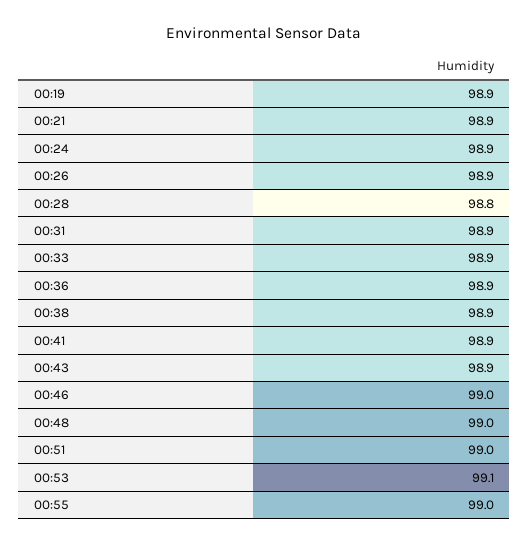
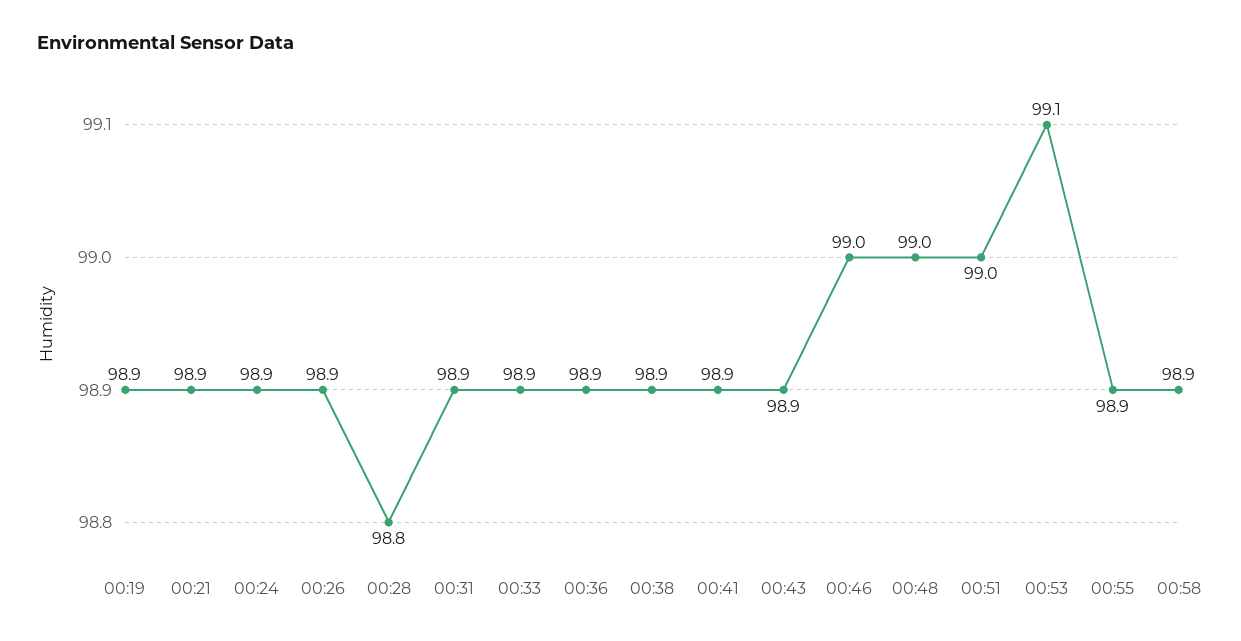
00:55: 99 -> 98.9
00:58: none -> 98.9

